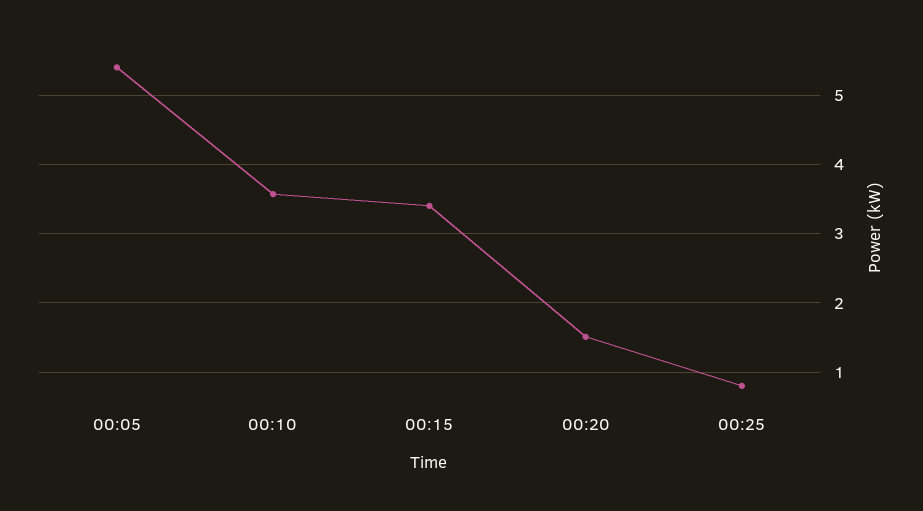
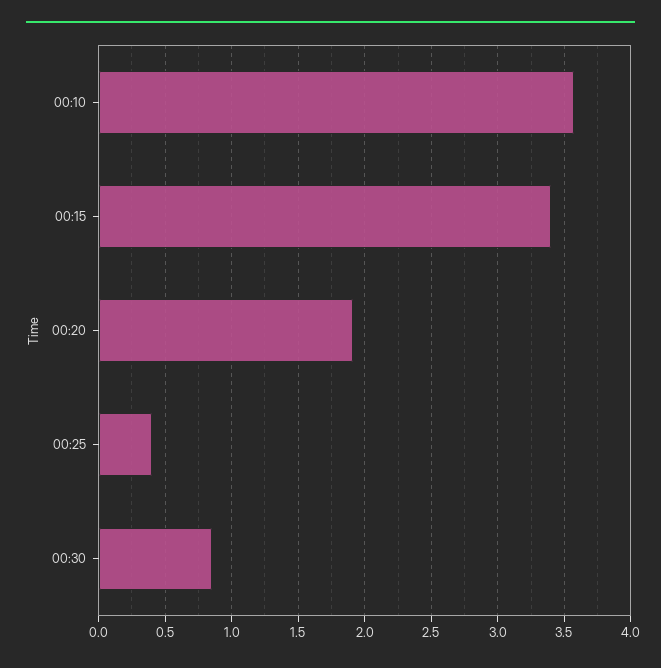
00:05: 5.4 -> none
00:20: 1.5 -> 1.9
00:25: 0.8 -> 0.4
00:30: none -> 0.85

